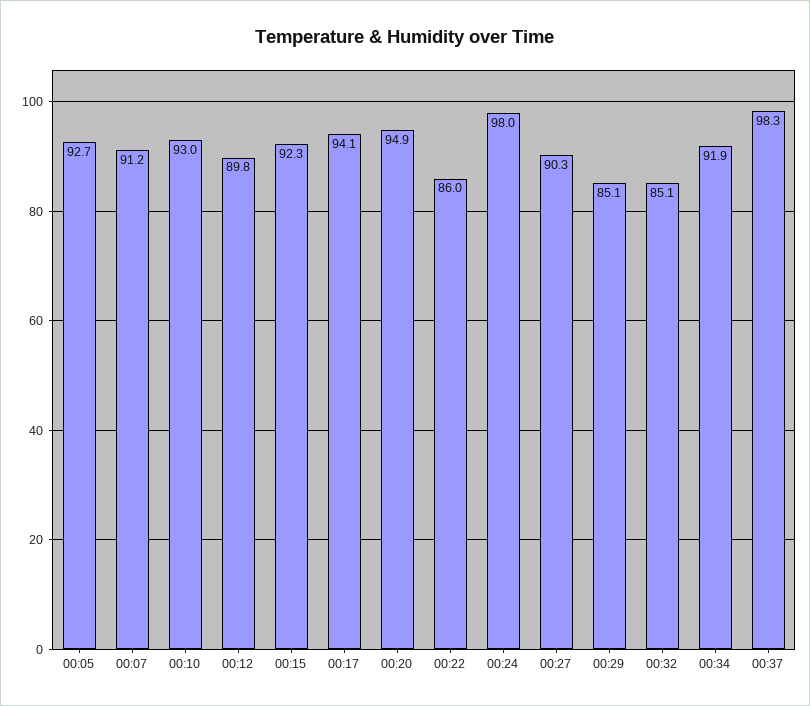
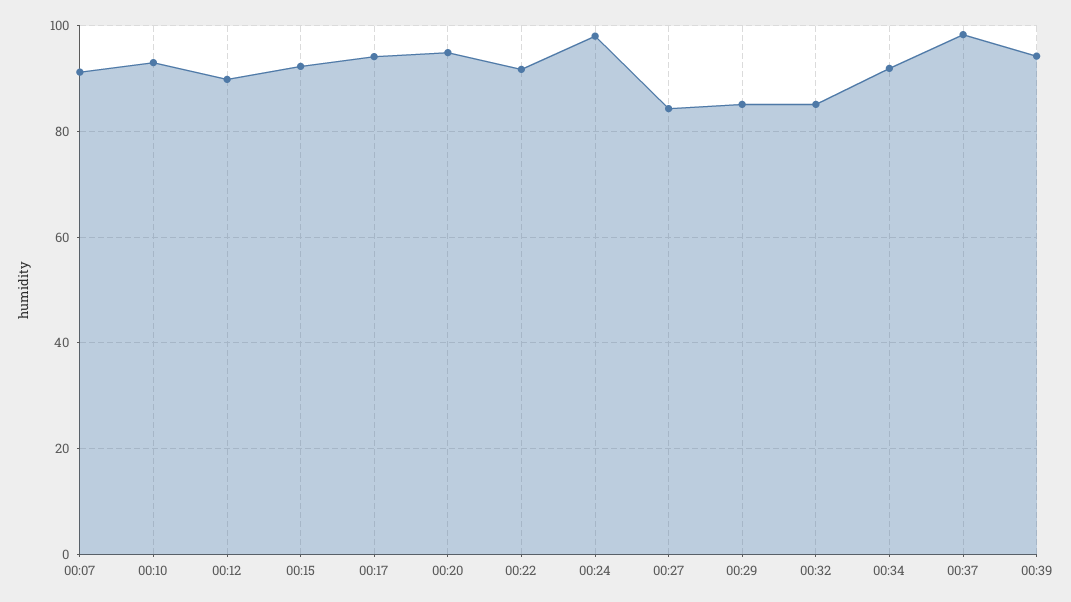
00:05: 92.7 -> none
00:22: 86 -> 92
00:27: 90.3 -> 84
00:39: none -> 94

